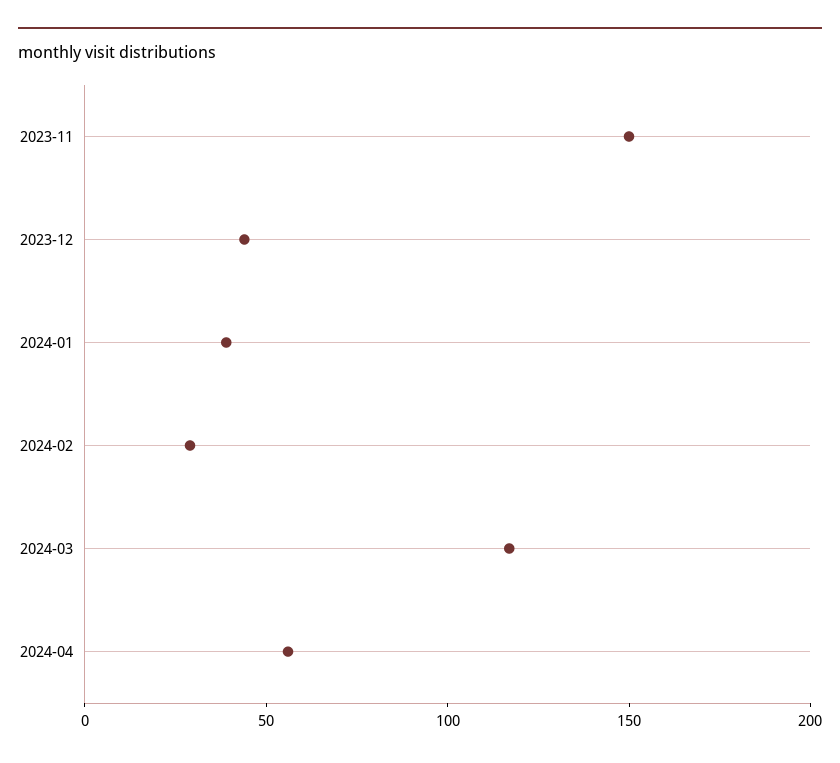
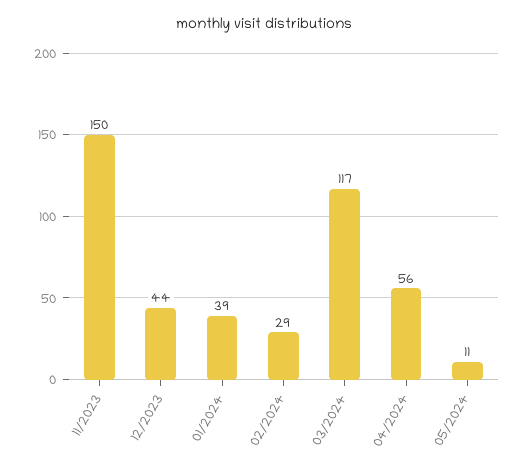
05/2024: none -> 11

